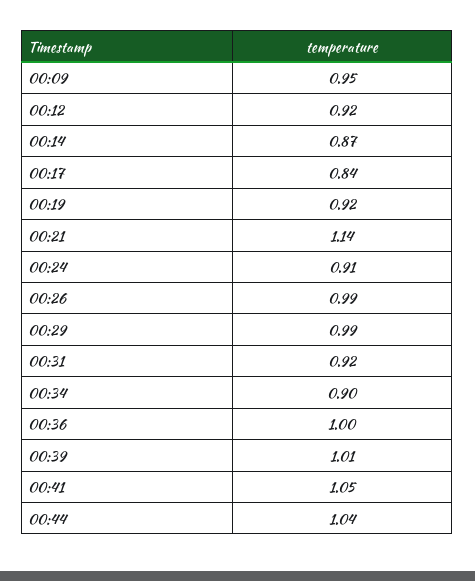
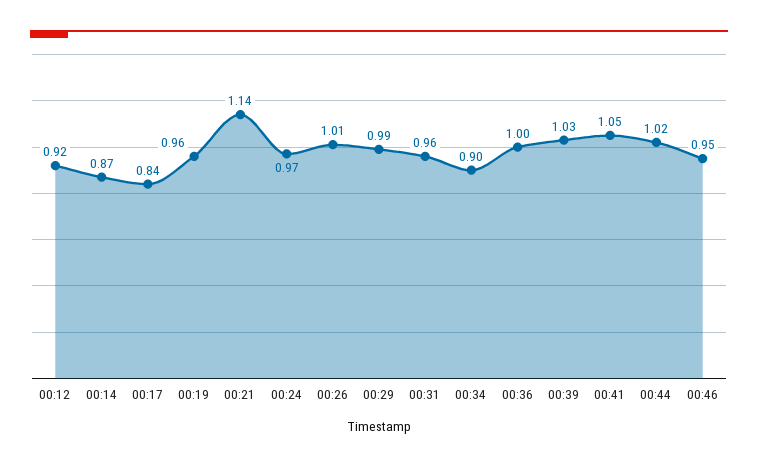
00:09: 0.95 -> none
00:19: 0.92 -> 0.96
00:24: 0.91 -> 0.97
00:26: 0.99 -> 1.01
00:31: 0.92 -> 0.96
00:39: 1.01 -> 1.03
00:44: 1.04 -> 1.02
00:46: none -> 0.95

